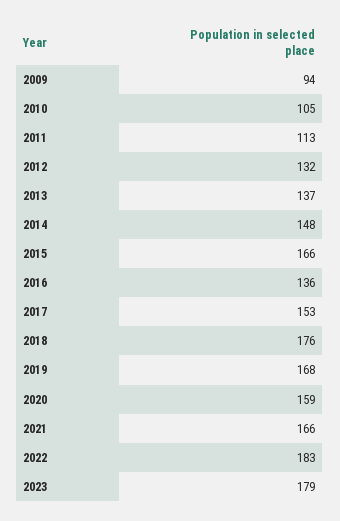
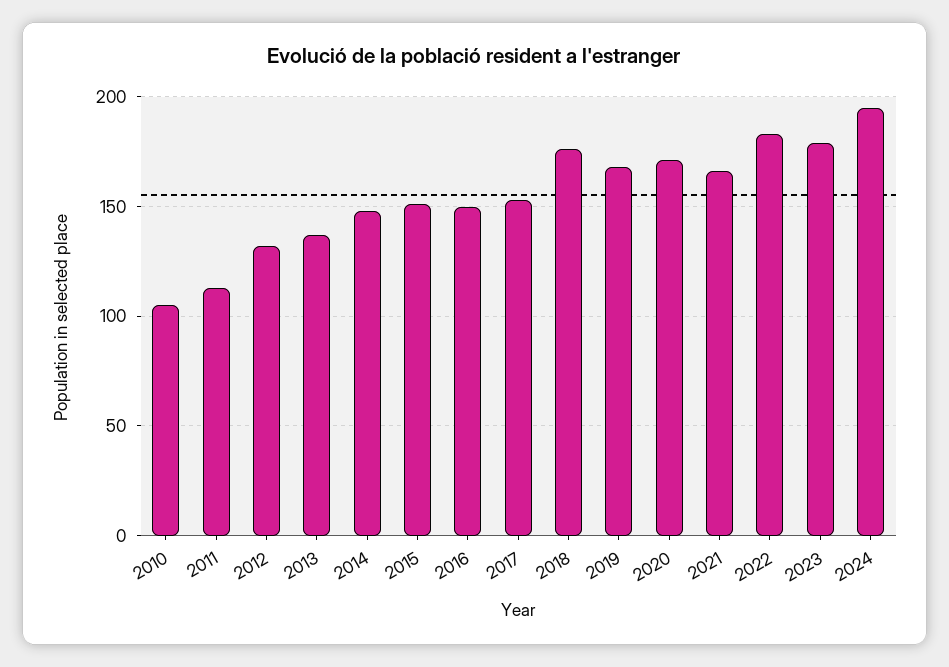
2009: 94 -> none
2015: 166 -> 150
2016: 136 -> 150
2020: 159 -> 170
2024: none -> 195

